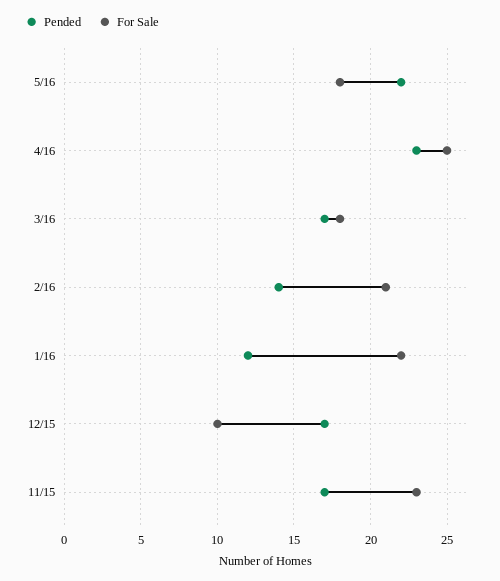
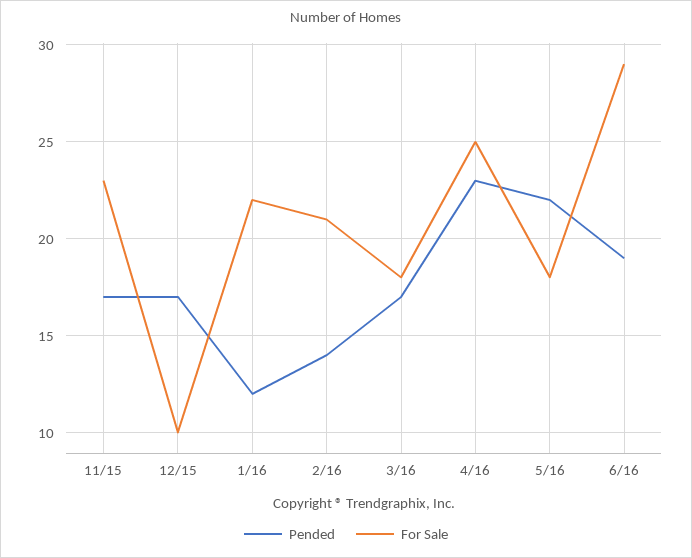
Pended, 6/16: none -> 19
For Sale, 6/16: none -> 29

